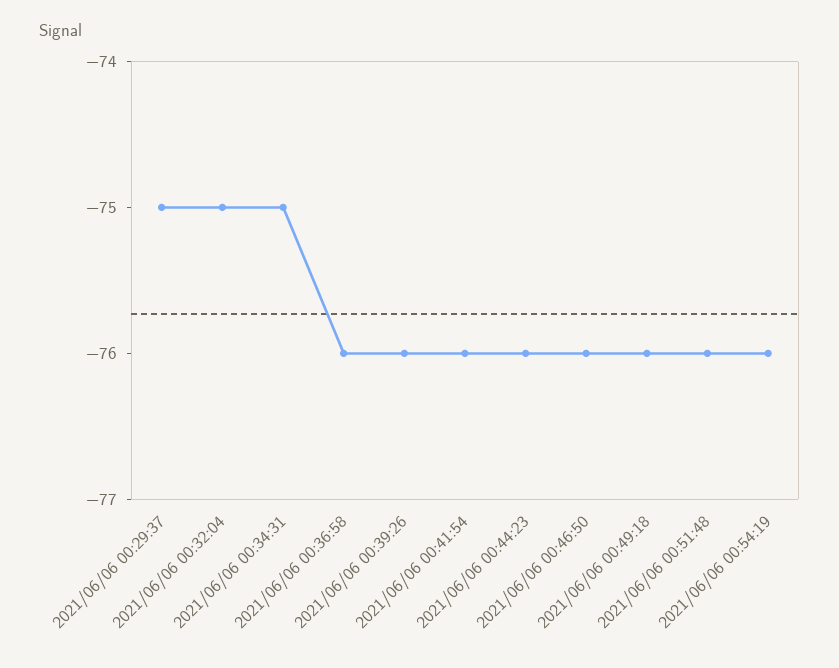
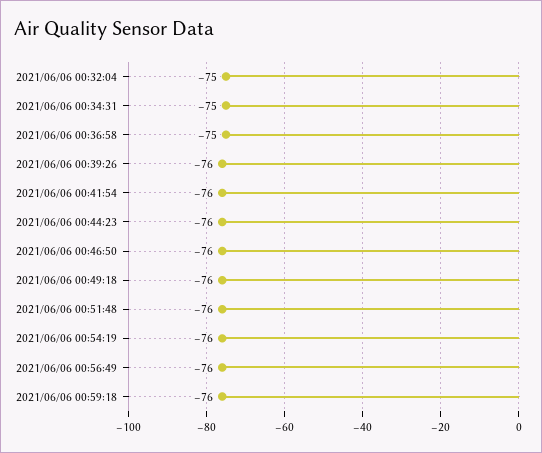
2021/06/06 00:29:37: -75 -> none
2021/06/06 00:36:58: -76 -> -75
2021/06/06 00:56:49: none -> -76
2021/06/06 00:59:18: none -> -76

